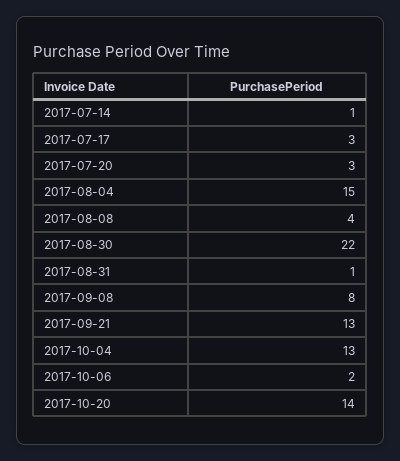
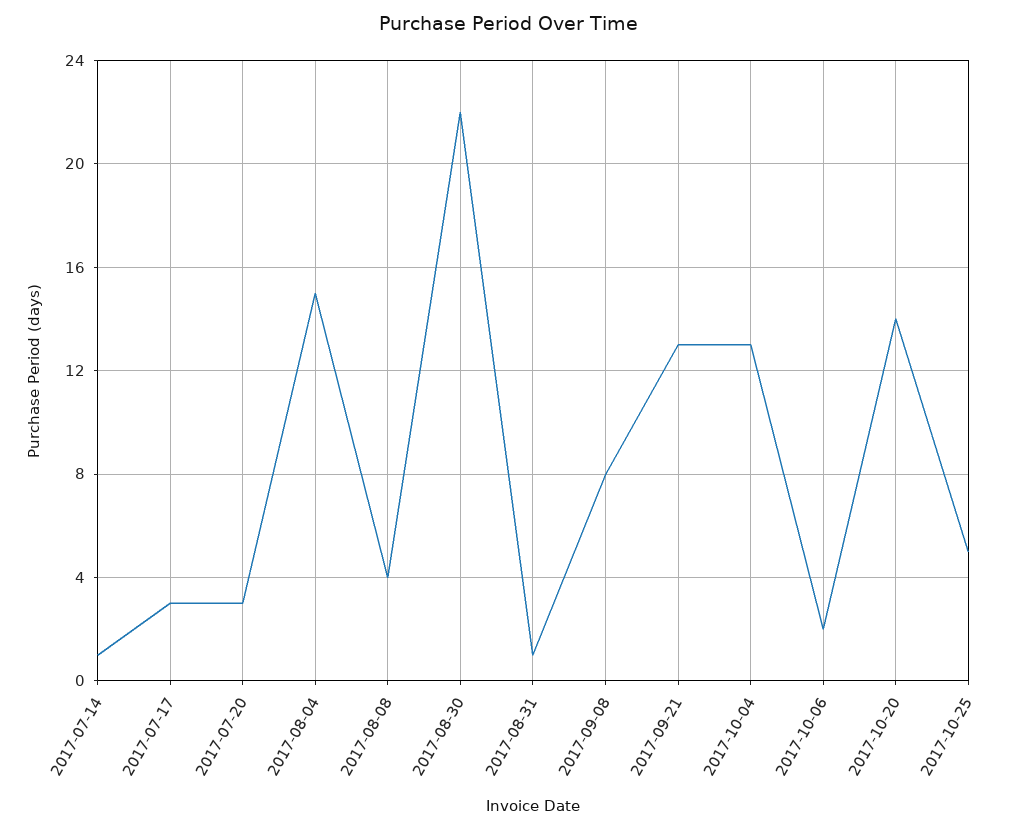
2017-10-25: none -> 5

